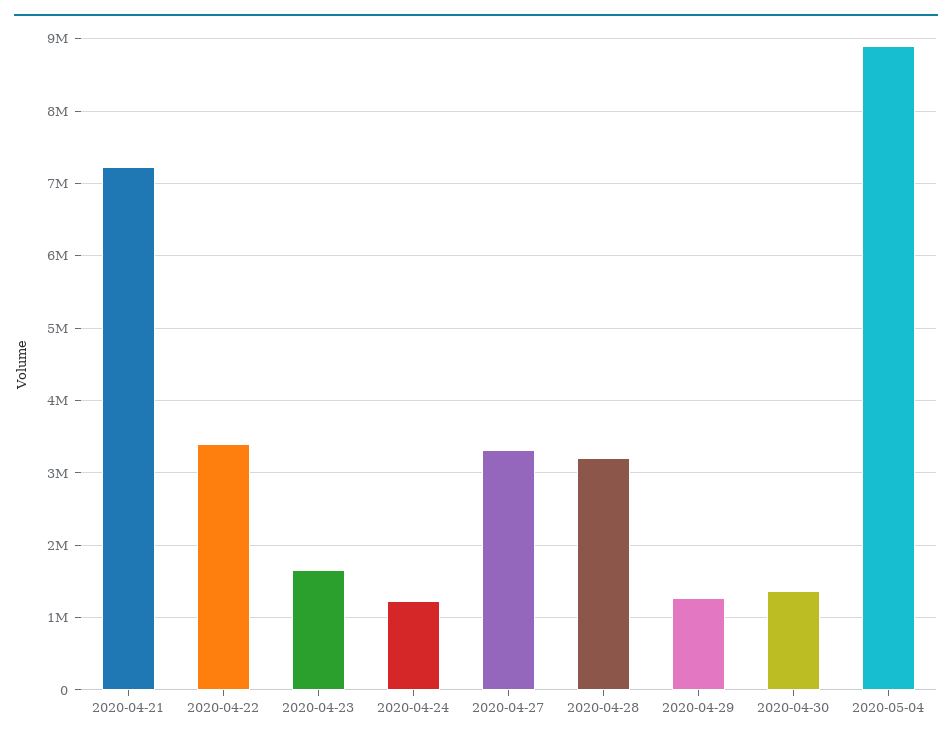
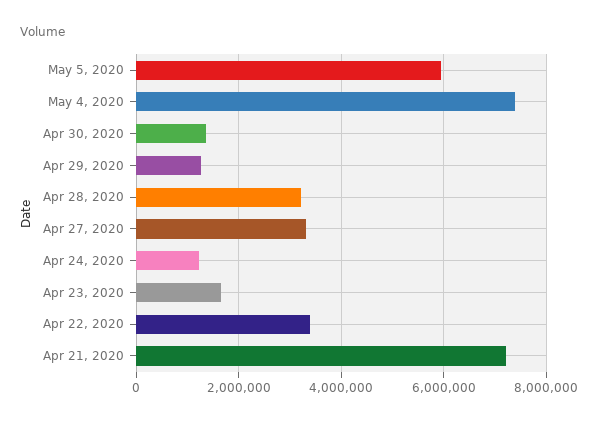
2020-05-04: 8900000 -> 7400000
May 5, 2020: none -> 6000000

